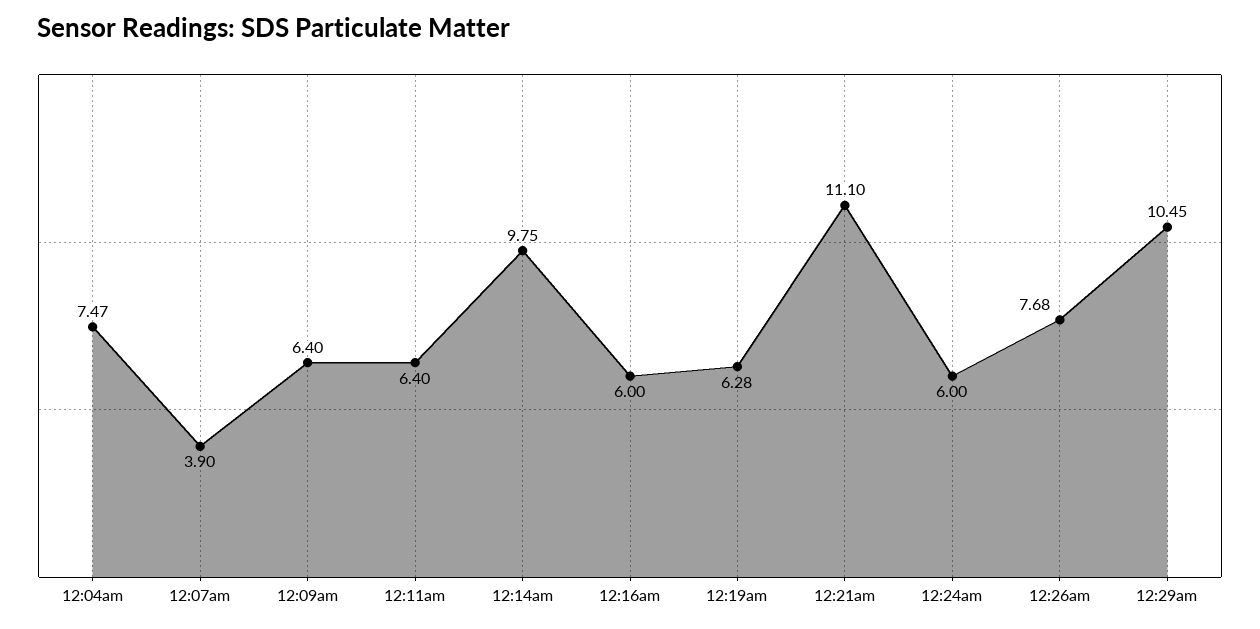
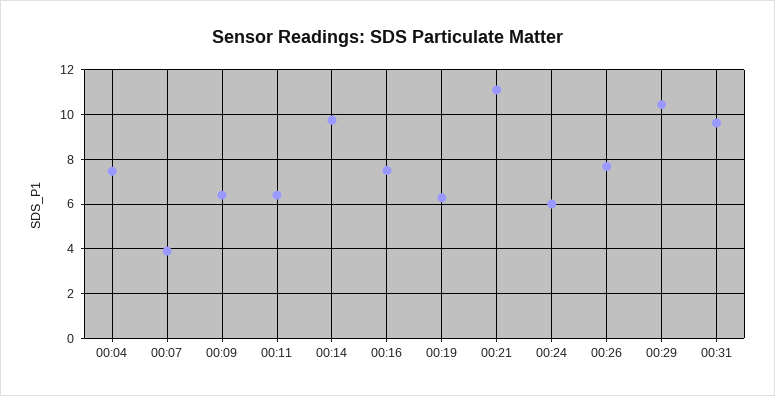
12:16am: 6 -> 7.5
00:31: none -> 9.5

